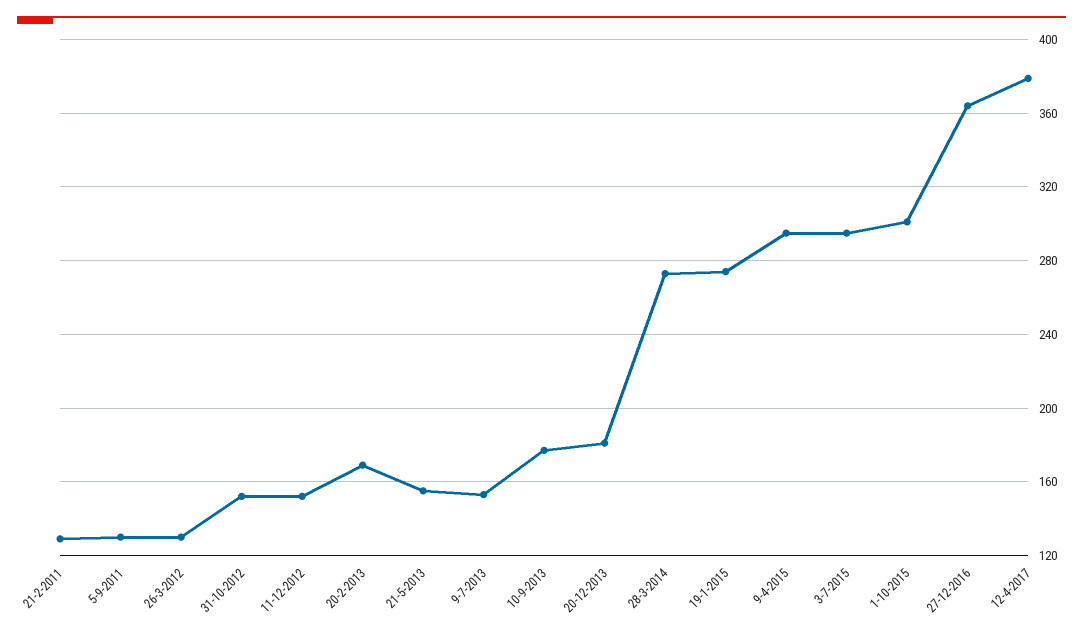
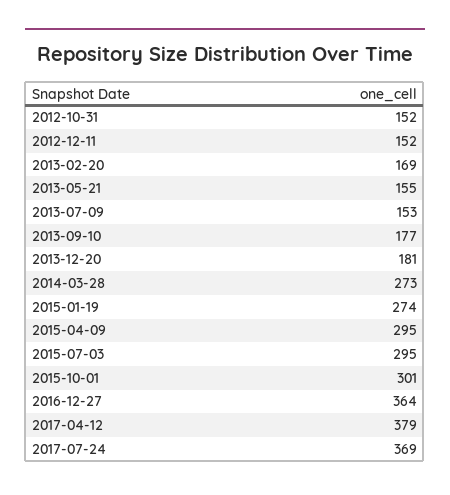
21-2-2011: 130 -> none
5-9-2011: 130 -> none
26-3-2012: 130 -> none
2017-07-24: none -> 369

